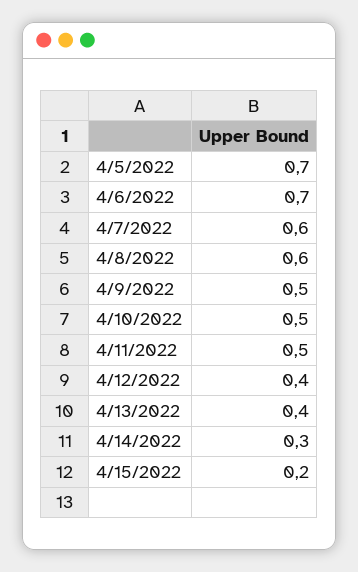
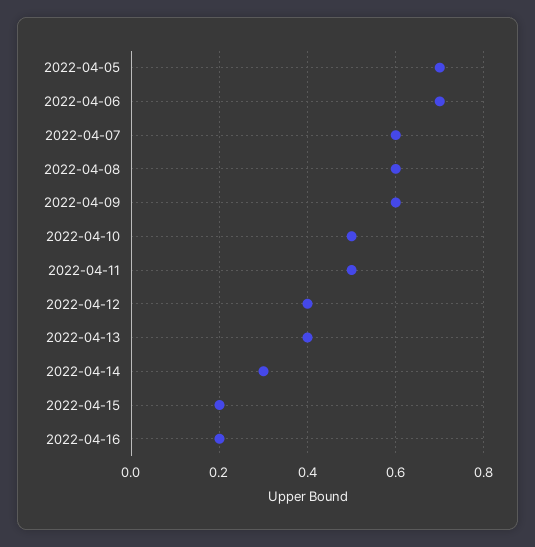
4/9/2022: 0.5 -> 0.6
2022-04-16: none -> 0.2

